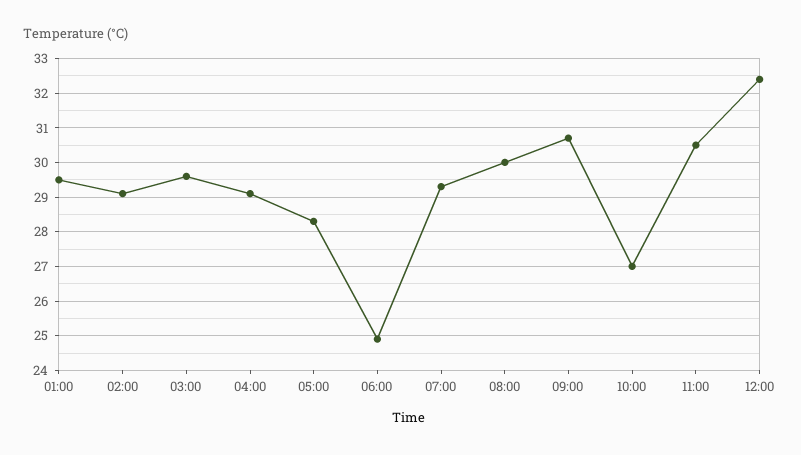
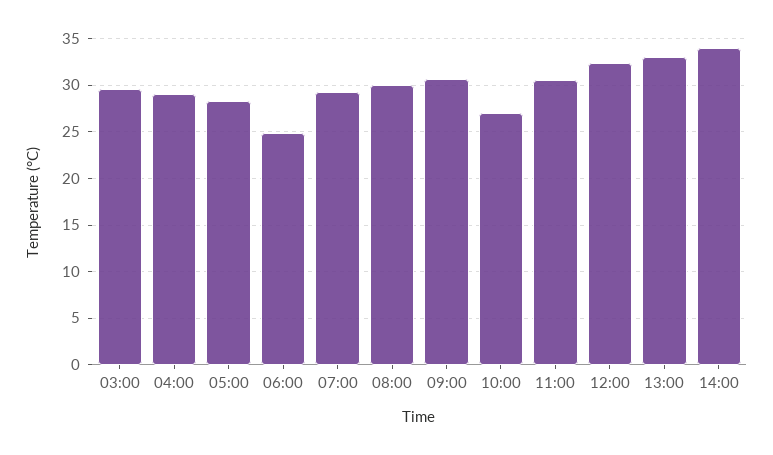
01:00: 29.5 -> none
02:00: 29 -> none
13:00: none -> 33
14:00: none -> 34

